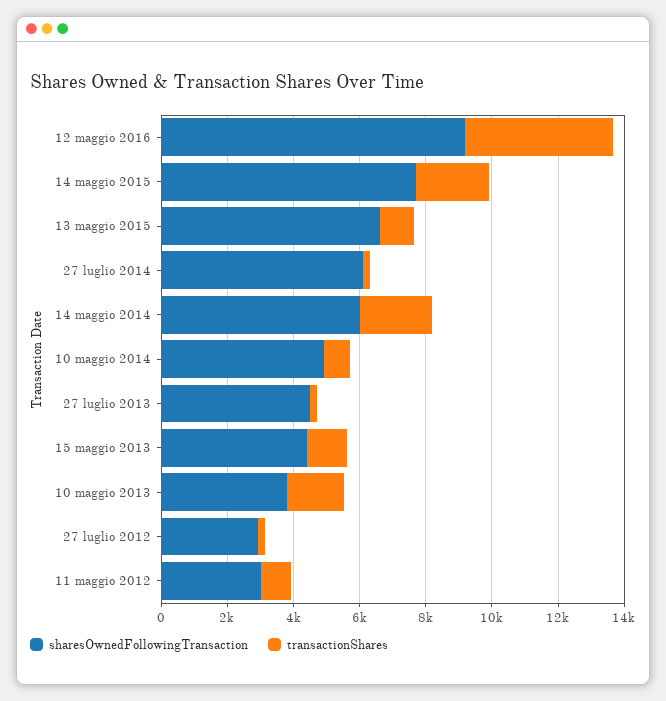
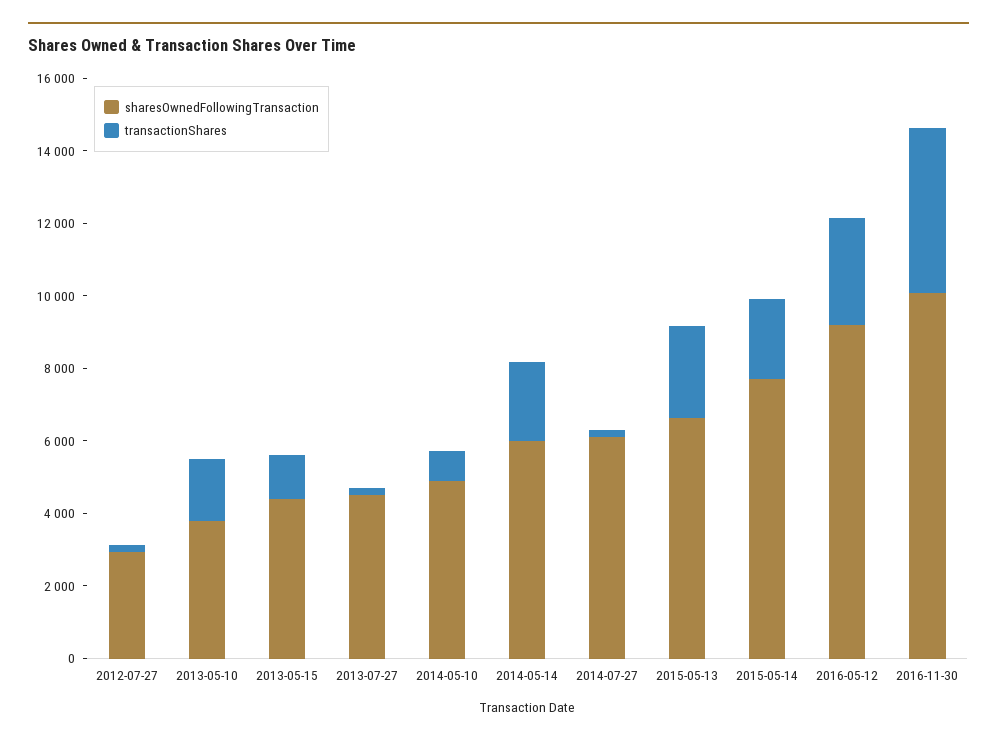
transactionShares, 12 maggio 2016: 4500 -> 3000
transactionShares, 13 maggio 2015: 1000 -> 2500
sharesOwnedFollowingTransaction, 11 maggio 2012: 3000 -> none
transactionShares, 11 maggio 2012: 1000 -> none
sharesOwnedFollowingTransaction, 2016-11-30: none -> 10000
transactionShares, 2016-11-30: none -> 4500

